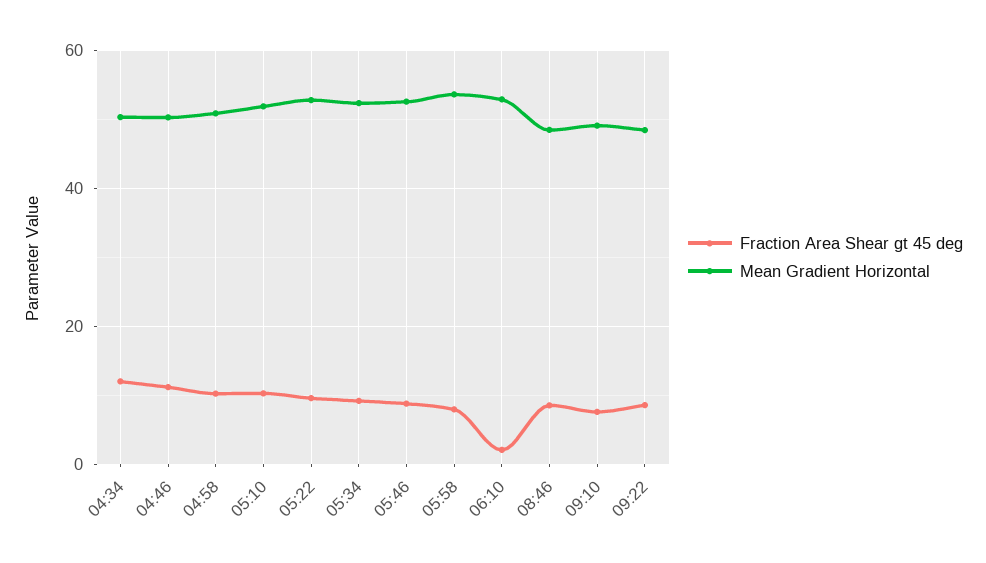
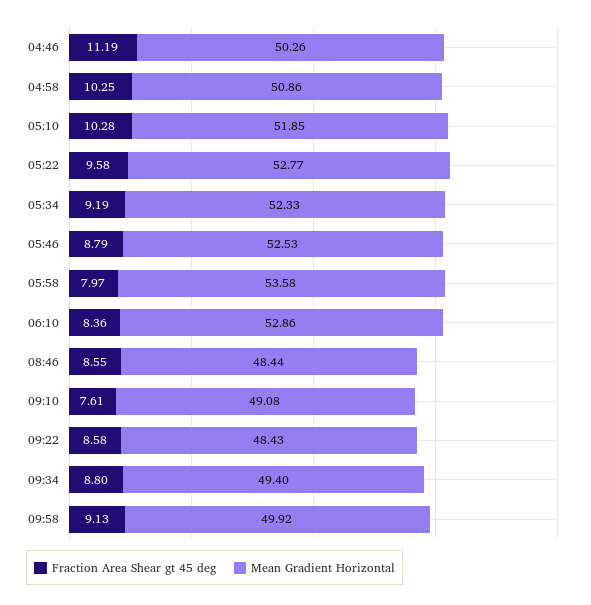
Fraction Area Shear gt 45 deg, 04:34: 12 -> none
Mean Gradient Horizontal, 04:34: 50 -> none
Fraction Area Shear gt 45 deg, 06:10: 2 -> 8.36
Fraction Area Shear gt 45 deg, 09:34: none -> 8.8
Mean Gradient Horizontal, 09:34: none -> 49.4
Fraction Area Shear gt 45 deg, 09:58: none -> 9.13
Mean Gradient Horizontal, 09:58: none -> 49.92

